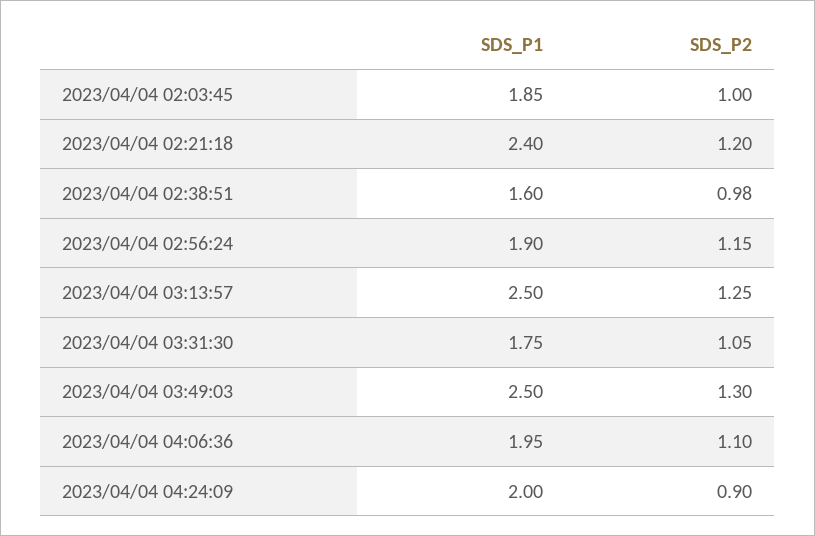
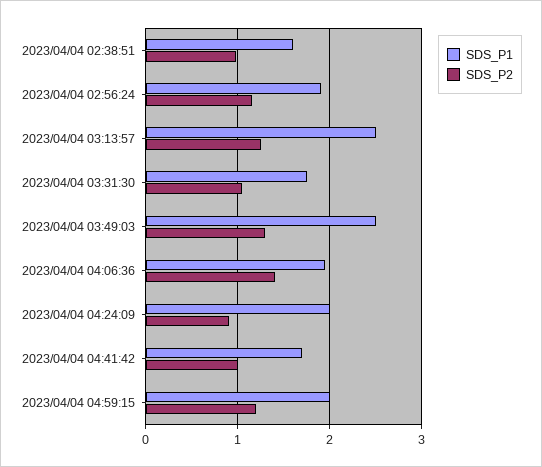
SDS_P1, 2023/04/04 02:03:45: 1.85 -> none
SDS_P2, 2023/04/04 02:03:45: 1 -> none
SDS_P1, 2023/04/04 02:21:18: 2.4 -> none
SDS_P2, 2023/04/04 02:21:18: 1.2 -> none
SDS_P2, 2023/04/04 04:06:36: 1.1 -> 1.4
SDS_P1, 2023/04/04 04:41:42: none -> 1.7
SDS_P2, 2023/04/04 04:41:42: none -> 1
SDS_P1, 2023/04/04 04:59:15: none -> 2
SDS_P2, 2023/04/04 04:59:15: none -> 1.2

